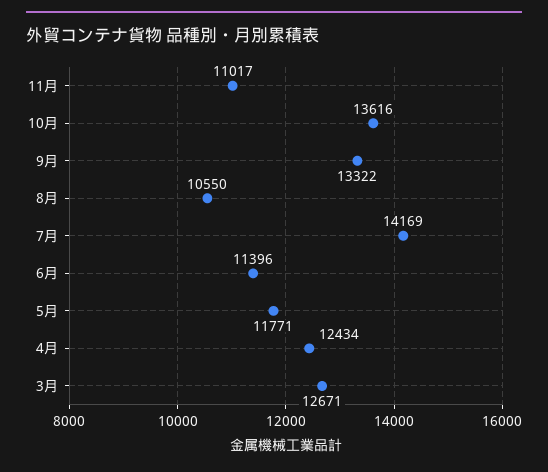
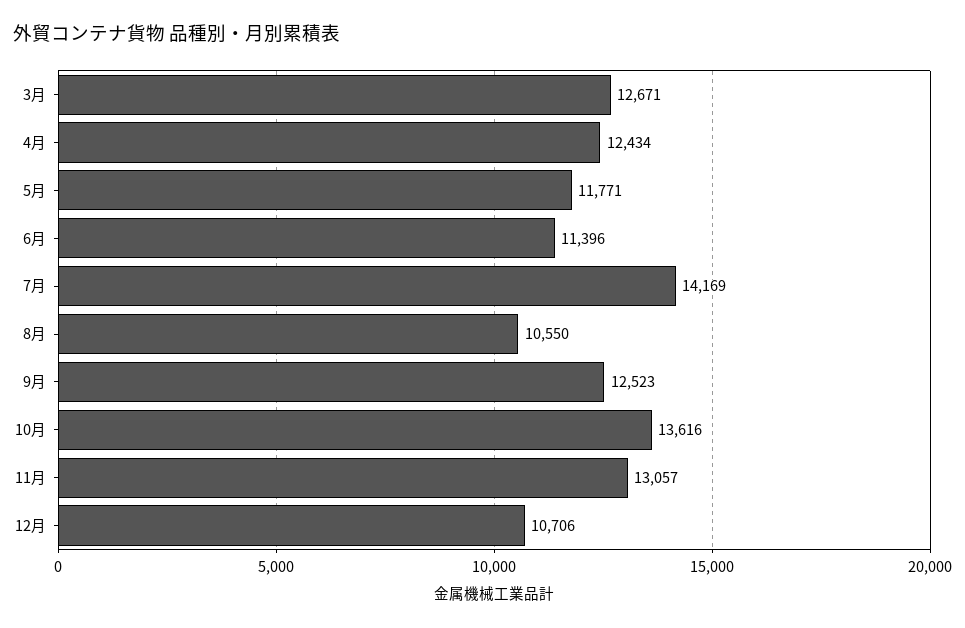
11月: 11017 -> 13057
9月: 13322 -> 12523
12月: none -> 10706

